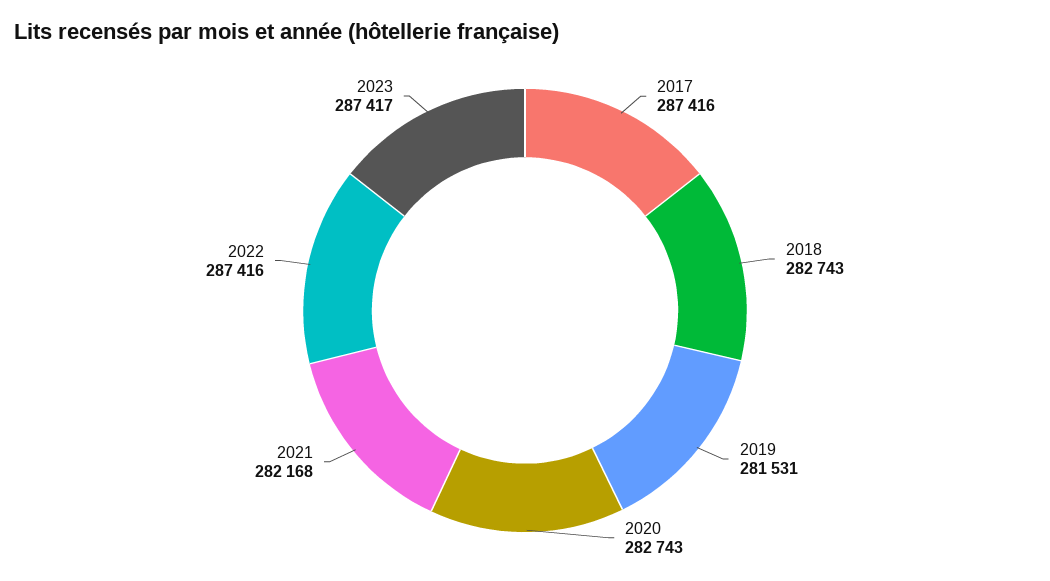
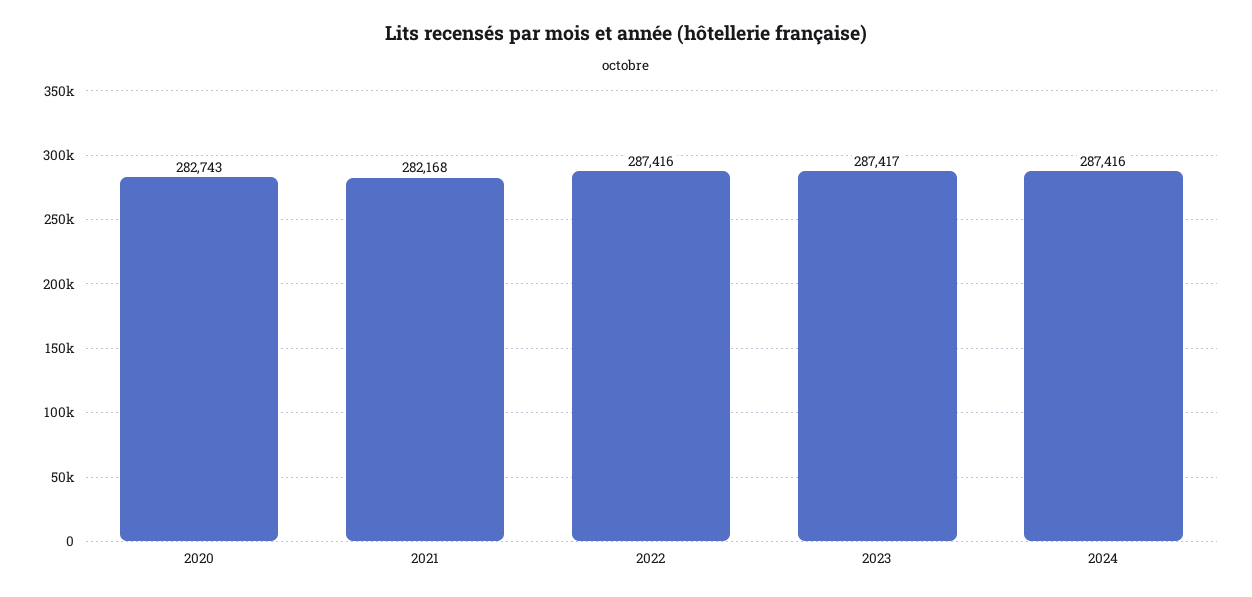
2017: 287416 -> none
2018: 282743 -> none
2019: 281531 -> none
2024: none -> 287416

